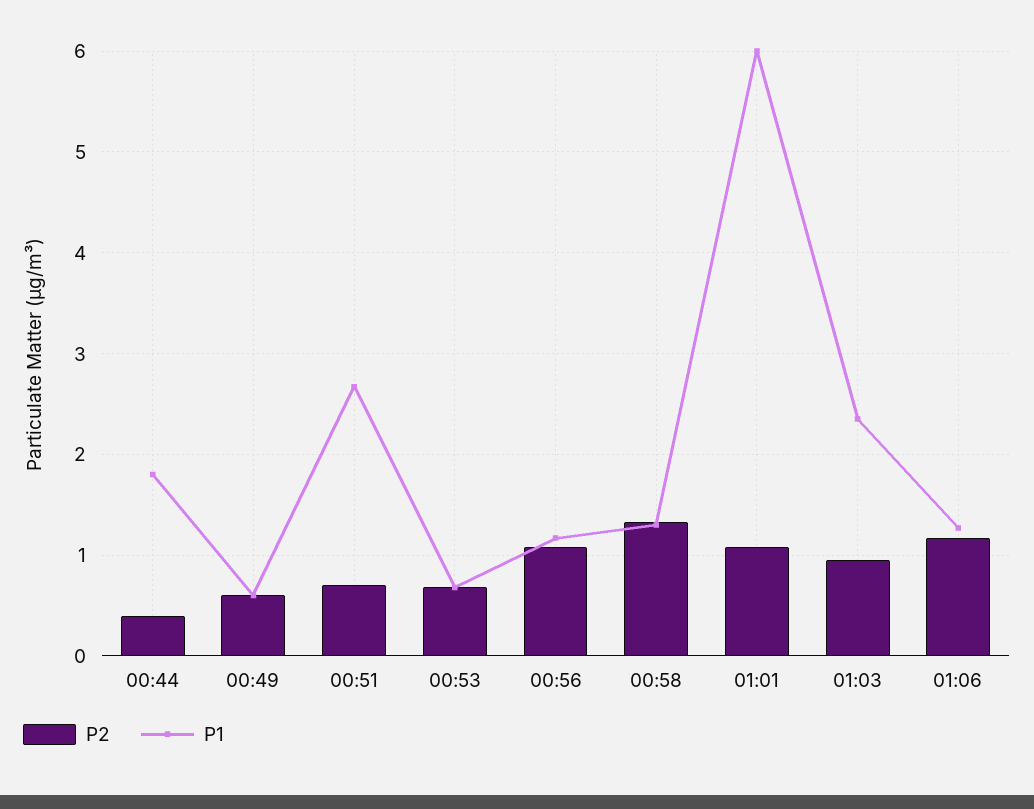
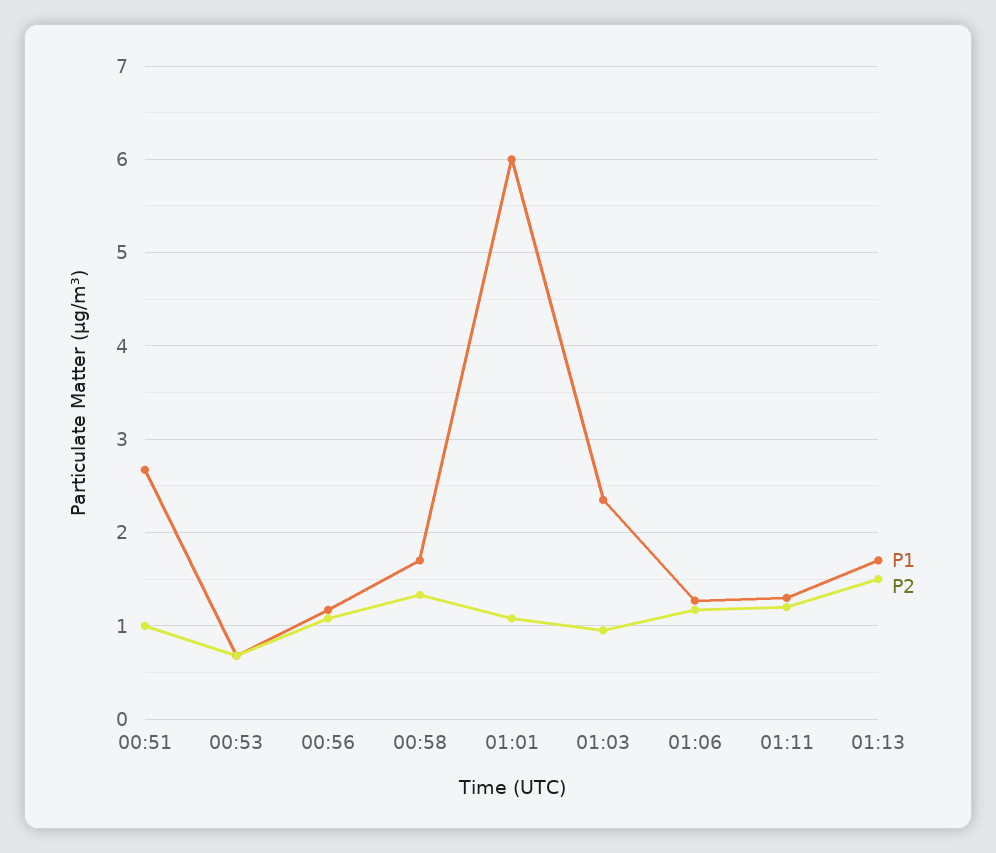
P2, 00:44: 0.4 -> none
P1, 00:44: 1.8 -> none
P2, 00:49: 0.6 -> none
P1, 00:49: 0.6 -> none
P2, 00:51: 0.7 -> 1
P1, 00:58: 1.3 -> 1.7
P1, 01:11: none -> 1.3
P2, 01:11: none -> 1.2
P1, 01:13: none -> 1.7
P2, 01:13: none -> 1.5

